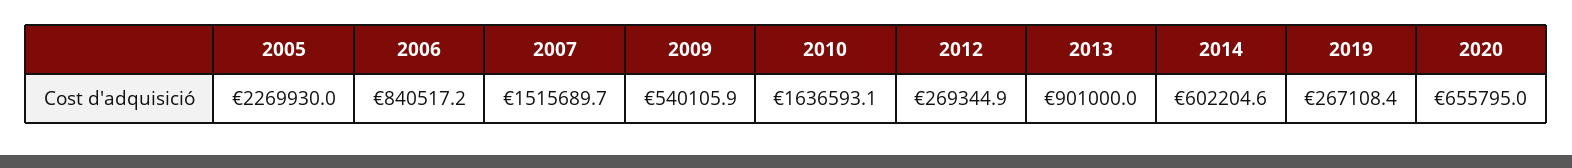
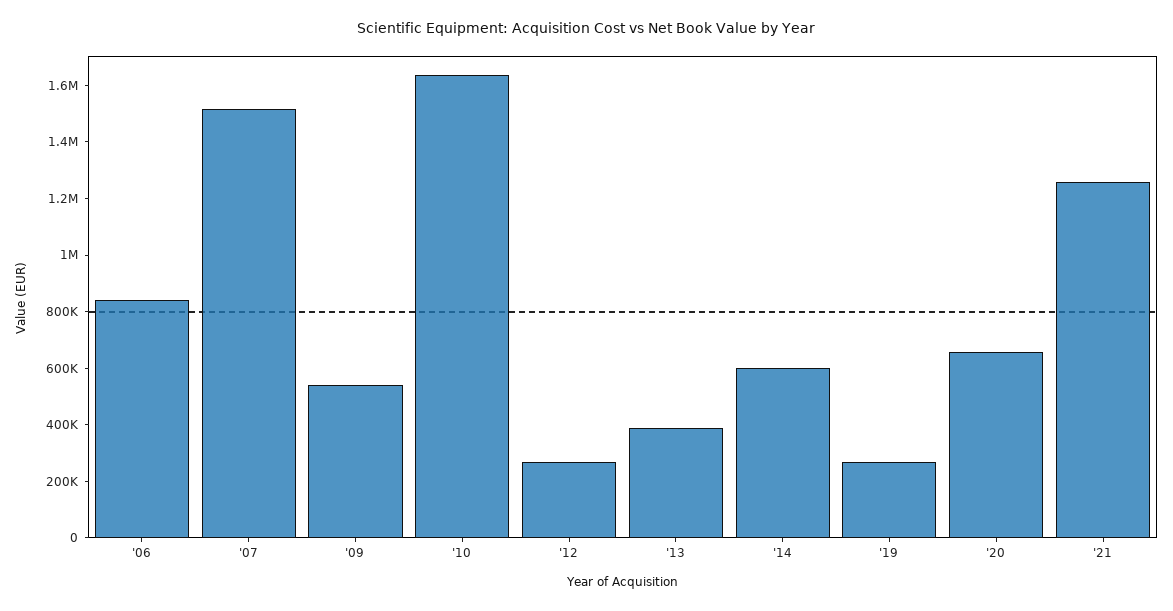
2005: 2269930 -> none
2013: 901000 -> 400000
'21: none -> 1250000

